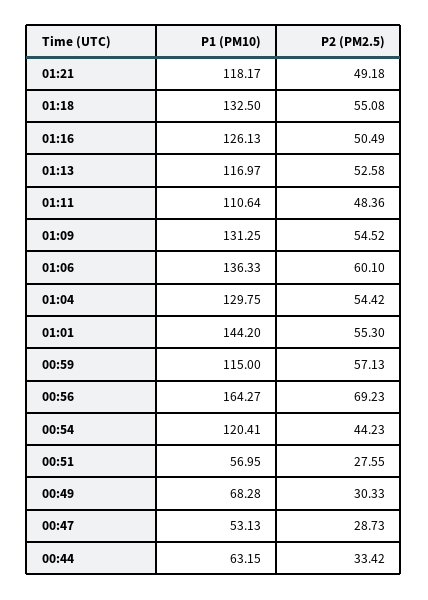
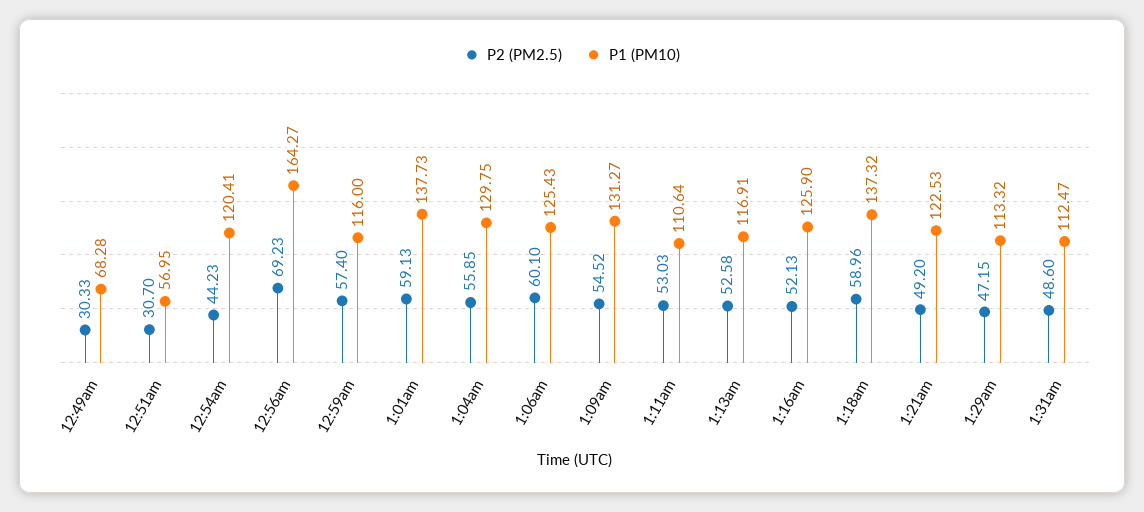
P1 (PM10), 01:21: 118.17 -> 122.53
P2 (PM2.5), 01:21: 49.18 -> 49.2
P1 (PM10), 01:18: 132.5 -> 137.32
P2 (PM2.5), 01:18: 55.08 -> 58.96
P1 (PM10), 01:16: 126.13 -> 125.9
P2 (PM2.5), 01:16: 50.49 -> 52.13
P1 (PM10), 01:13: 116.97 -> 116.91
P2 (PM2.5), 01:11: 48.36 -> 53.03
P1 (PM10), 01:09: 131.25 -> 131.27
P1 (PM10), 01:06: 136.33 -> 125.43
P2 (PM2.5), 01:04: 54.42 -> 55.85
P1 (PM10), 01:01: 144.2 -> 137.73
P2 (PM2.5), 01:01: 55.3 -> 59.13
P1 (PM10), 00:59: 115 -> 116
P2 (PM2.5), 00:59: 57.13 -> 57.4
P2 (PM2.5), 00:51: 27.55 -> 30.7
P1 (PM10), 00:47: 53.13 -> none
P2 (PM2.5), 00:47: 28.73 -> none
P1 (PM10), 00:44: 63.15 -> none
P2 (PM2.5), 00:44: 33.42 -> none
P2 (PM2.5), 1:29am: none -> 47.15
P1 (PM10), 1:29am: none -> 113.32
P2 (PM2.5), 1:31am: none -> 48.6
P1 (PM10), 1:31am: none -> 112.47

